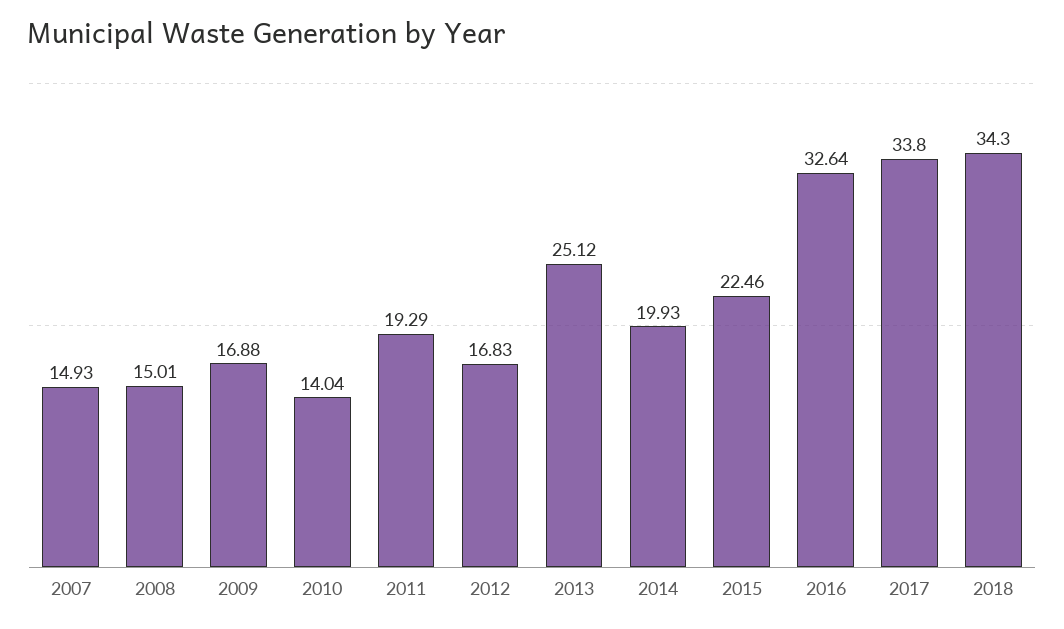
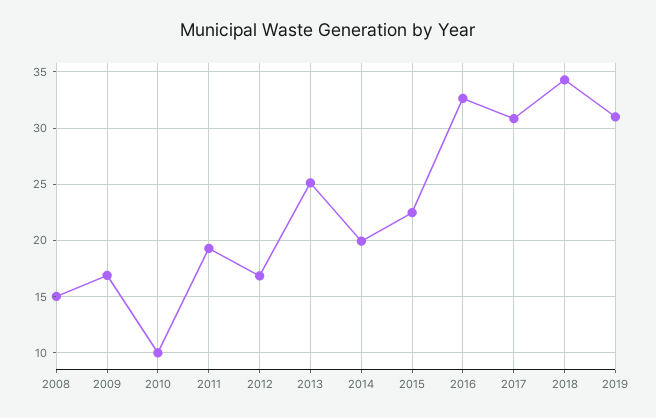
2007: 14.93 -> none
2010: 14.04 -> 10
2017: 33.8 -> 31
2019: none -> 31

